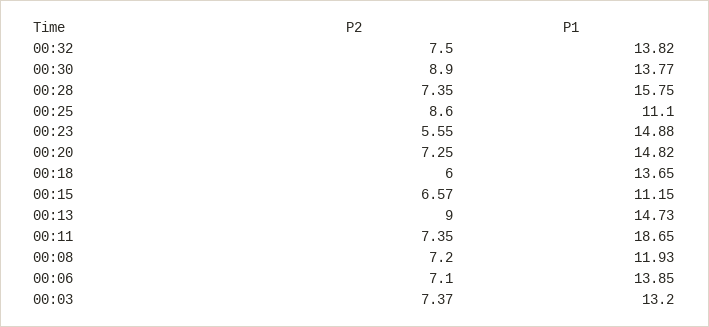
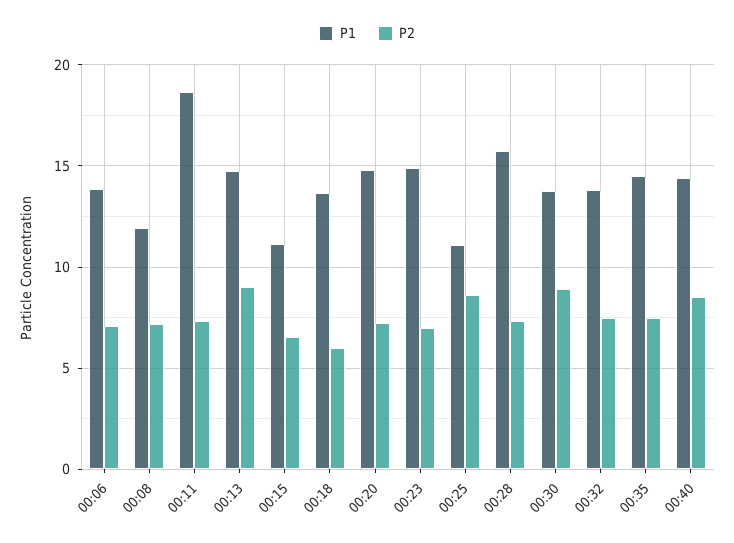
P2, 00:23: 5.55 -> 7
P2, 00:03: 7.37 -> none
P1, 00:03: 13.2 -> none
P1, 00:35: none -> 14.5
P2, 00:35: none -> 7.5
P1, 00:40: none -> 14.5
P2, 00:40: none -> 8.5

